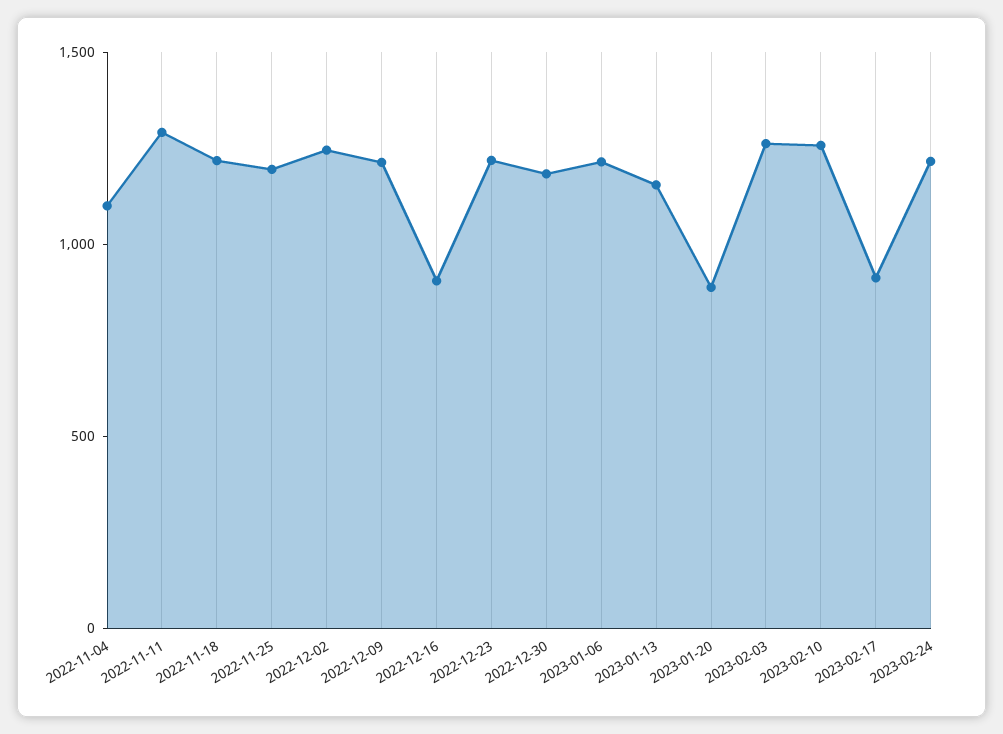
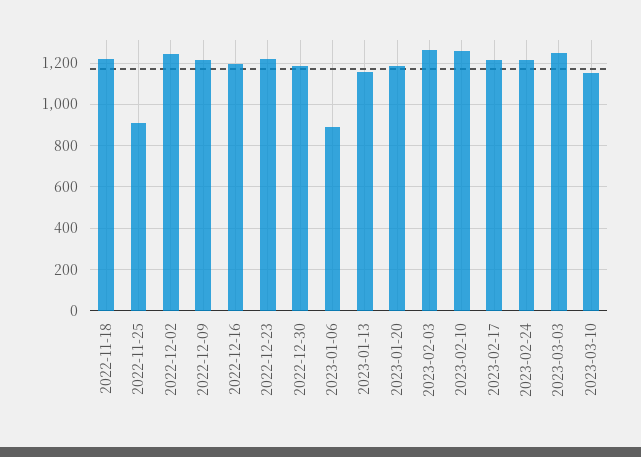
2022-11-04: 1100 -> none
2022-11-11: 1300 -> none
2022-11-25: 1200 -> 900
2022-12-16: 900 -> 1200
2023-01-06: 1200 -> 900
2023-01-20: 900 -> 1200
2023-02-17: 900 -> 1200
2023-03-03: none -> 1250
2023-03-10: none -> 1150

